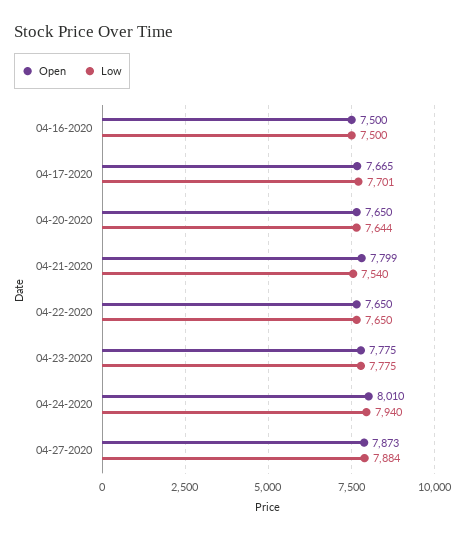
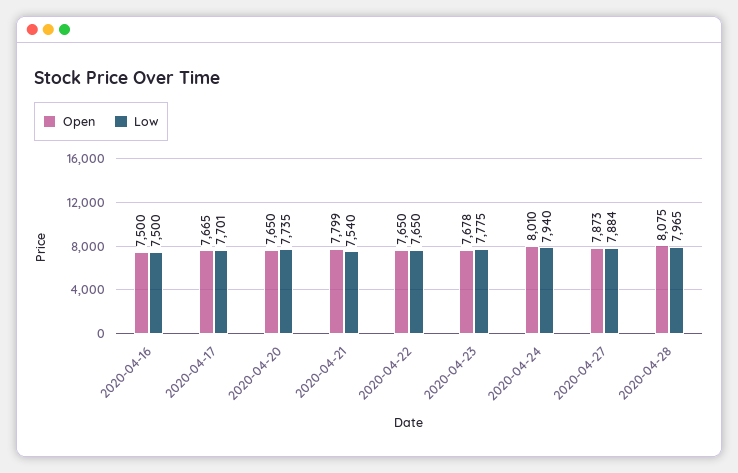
Low, 04-20-2020: 7644 -> 7735
Open, 04-23-2020: 7775 -> 7678
Open, 2020-04-28: none -> 8075
Low, 2020-04-28: none -> 7965

